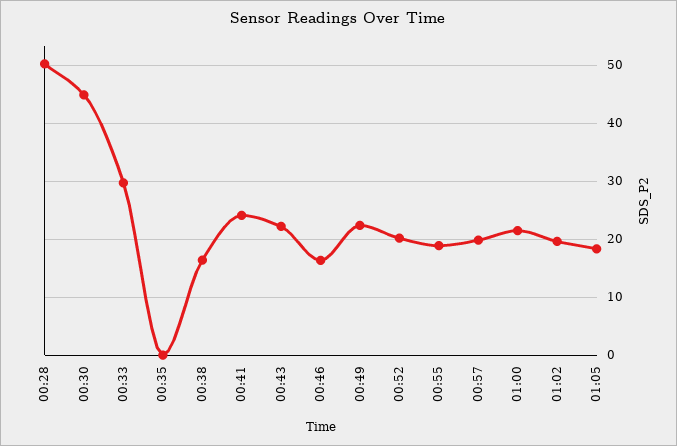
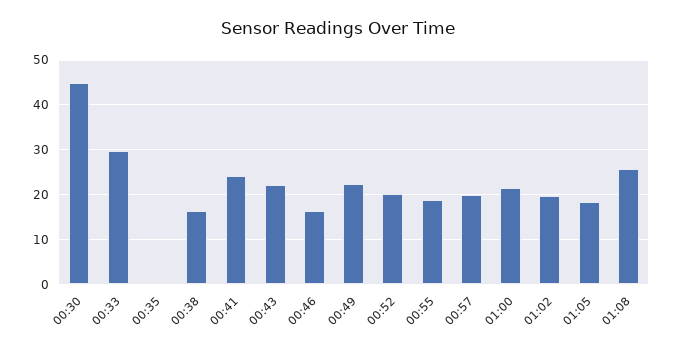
00:28: 50 -> none
01:08: none -> 26

